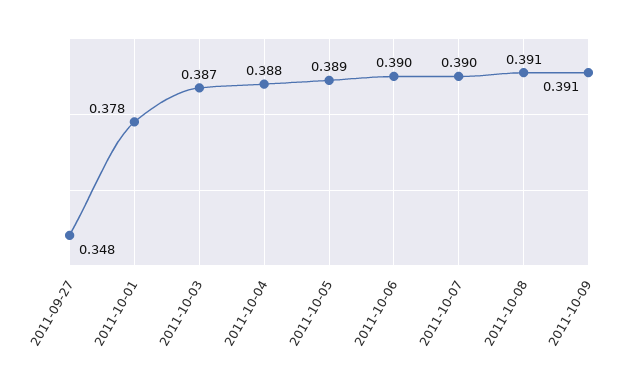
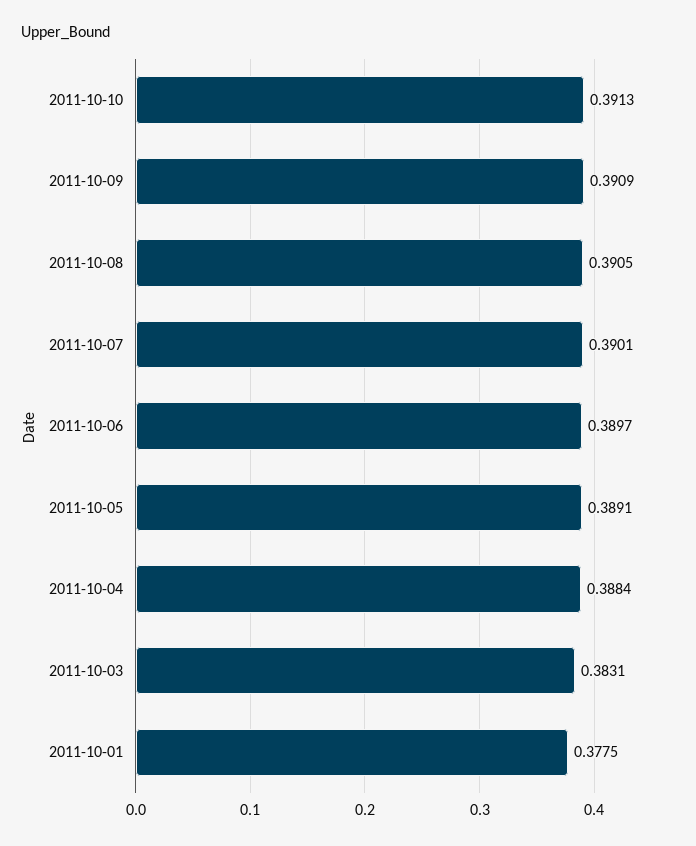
2011-09-27: 0.348 -> none
2011-10-03: 0.387 -> 0.3831
2011-10-10: none -> 0.3913

